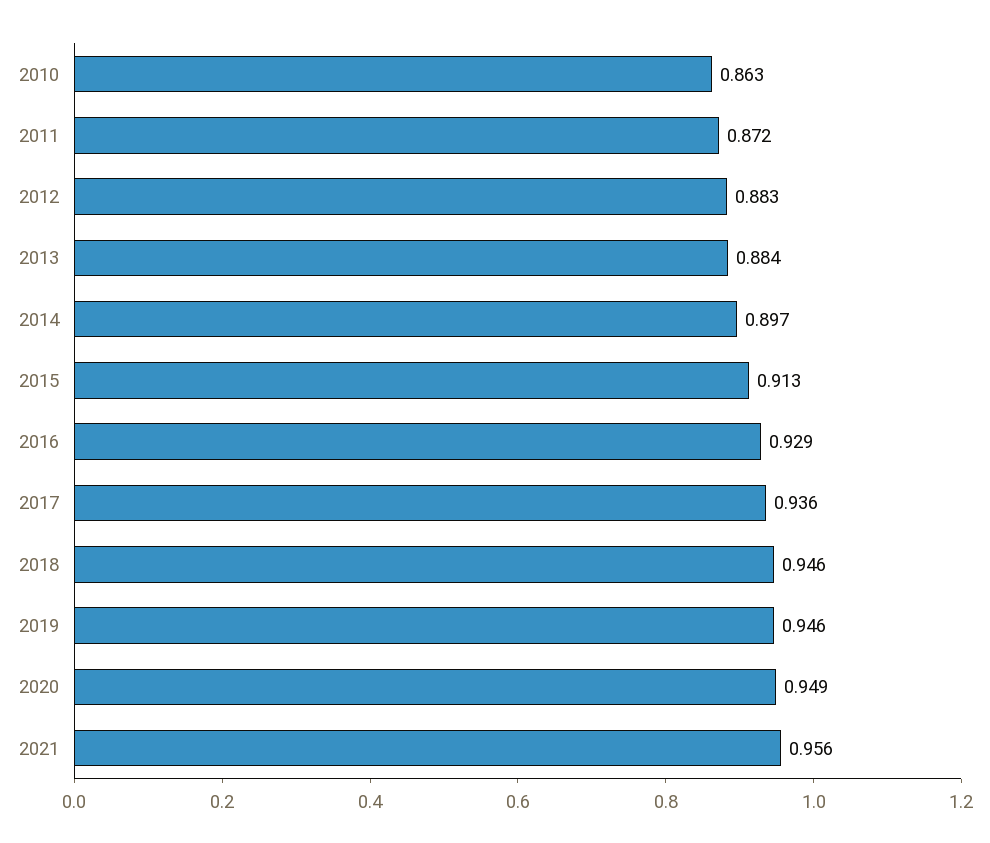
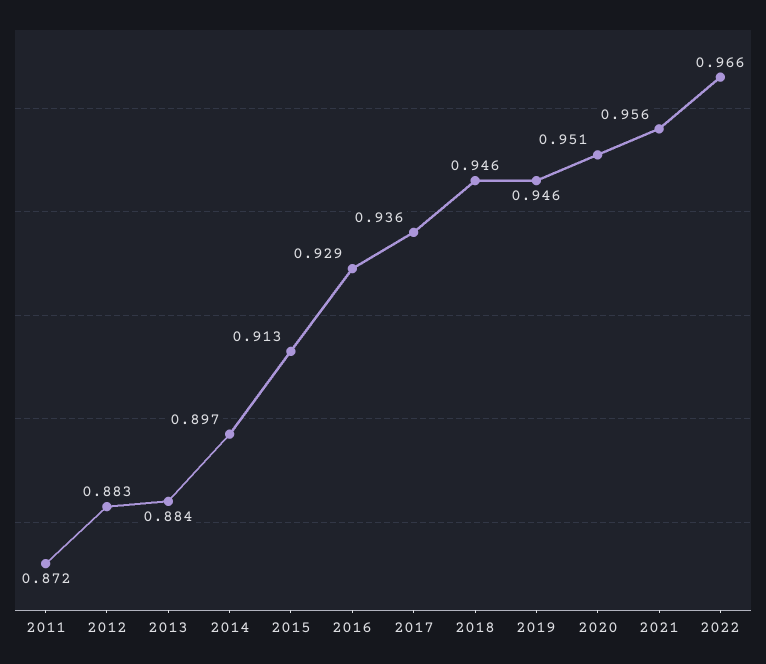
2010: 0.863 -> none
2020: 0.949 -> 0.951
2022: none -> 0.966

